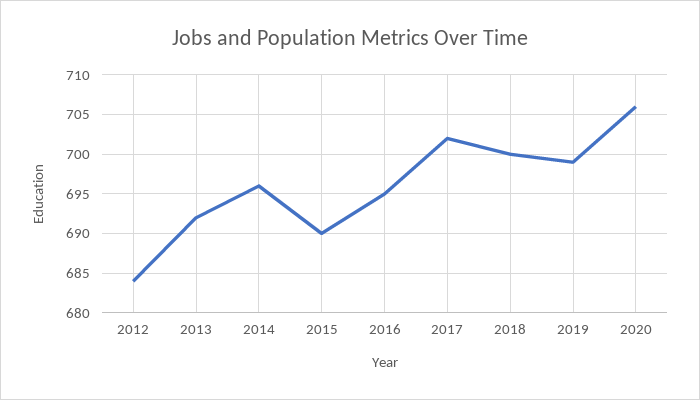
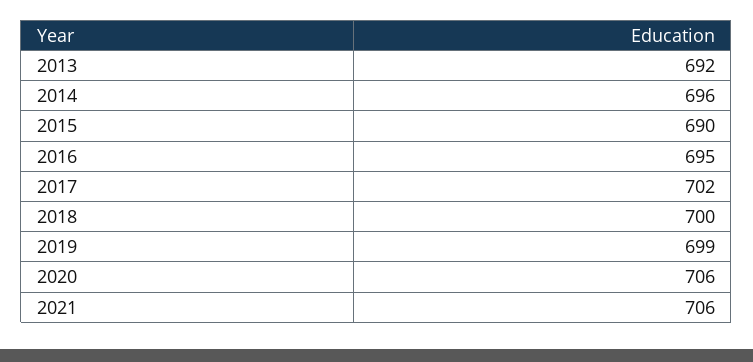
2012: 684 -> none
2021: none -> 706

